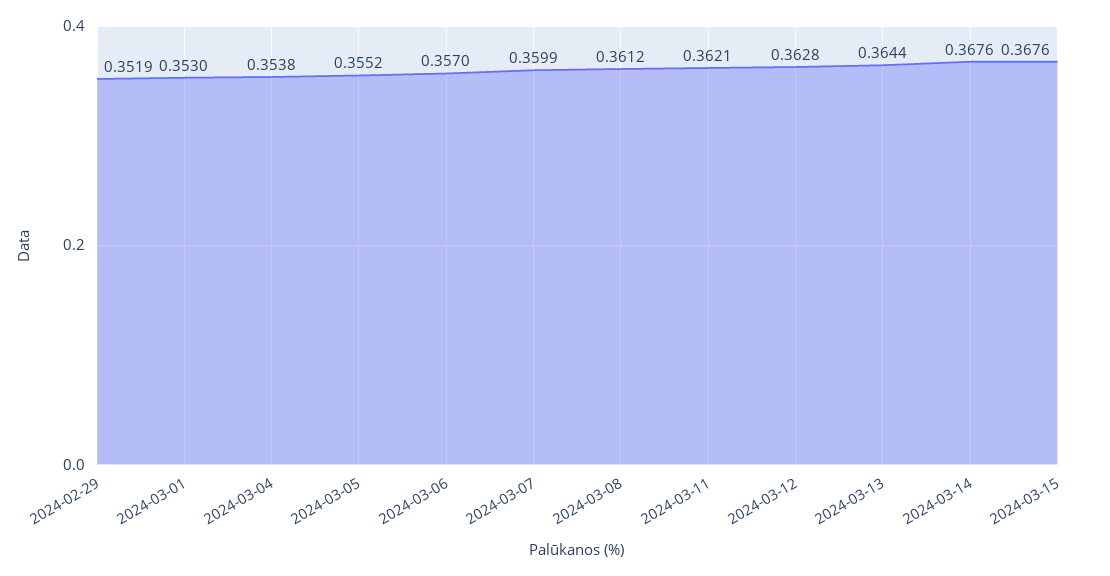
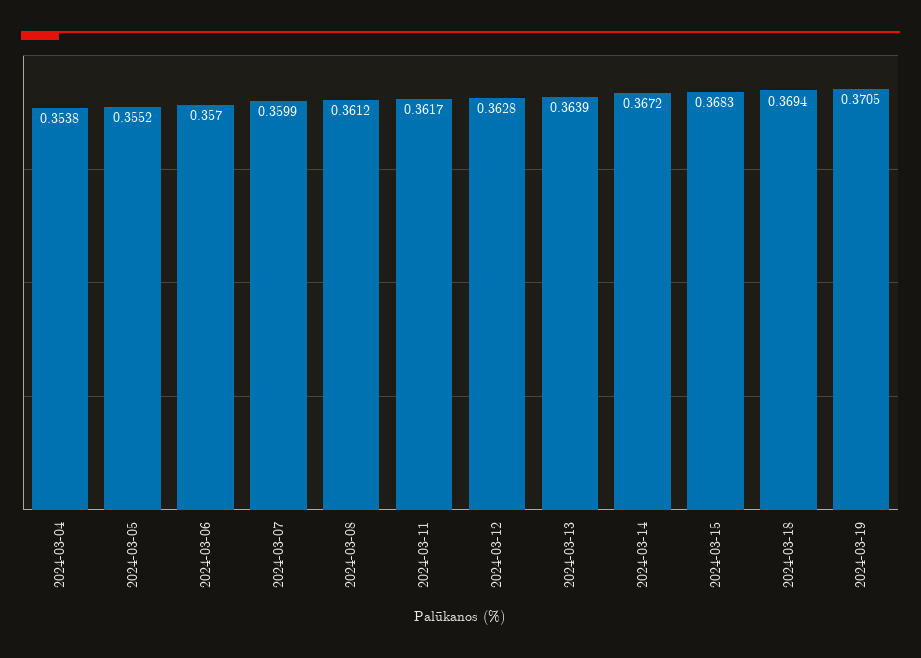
2024-02-29: 0.3519 -> none
2024-03-01: 0.353 -> none
2024-03-11: 0.3621 -> 0.3617
2024-03-13: 0.3644 -> 0.3639
2024-03-14: 0.3676 -> 0.3672
2024-03-15: 0.3676 -> 0.3683
2024-03-18: none -> 0.3694
2024-03-19: none -> 0.3705

